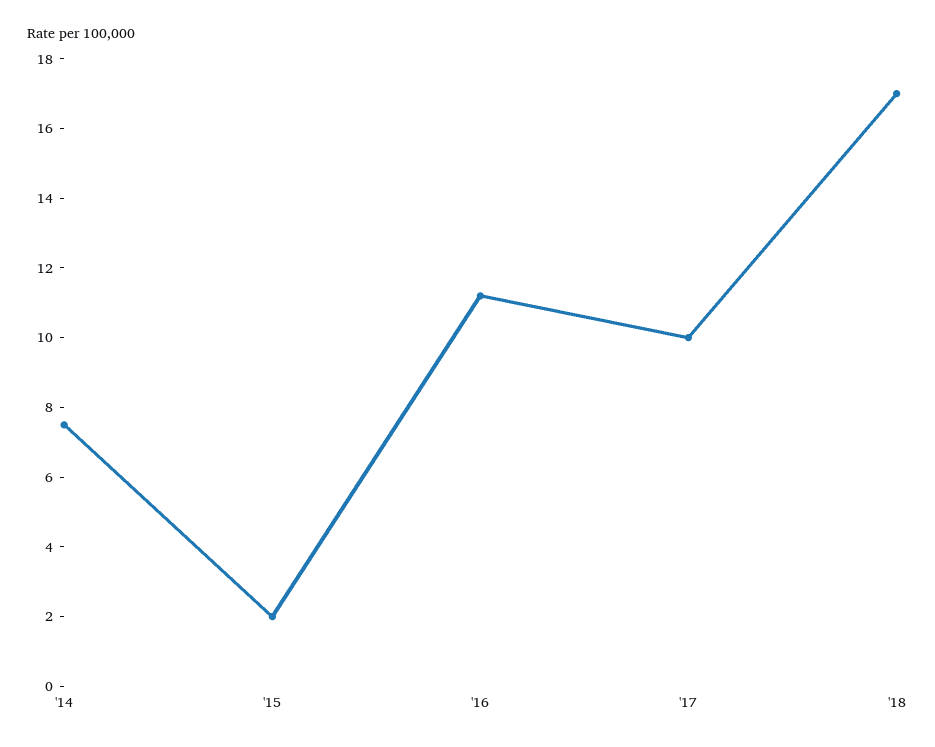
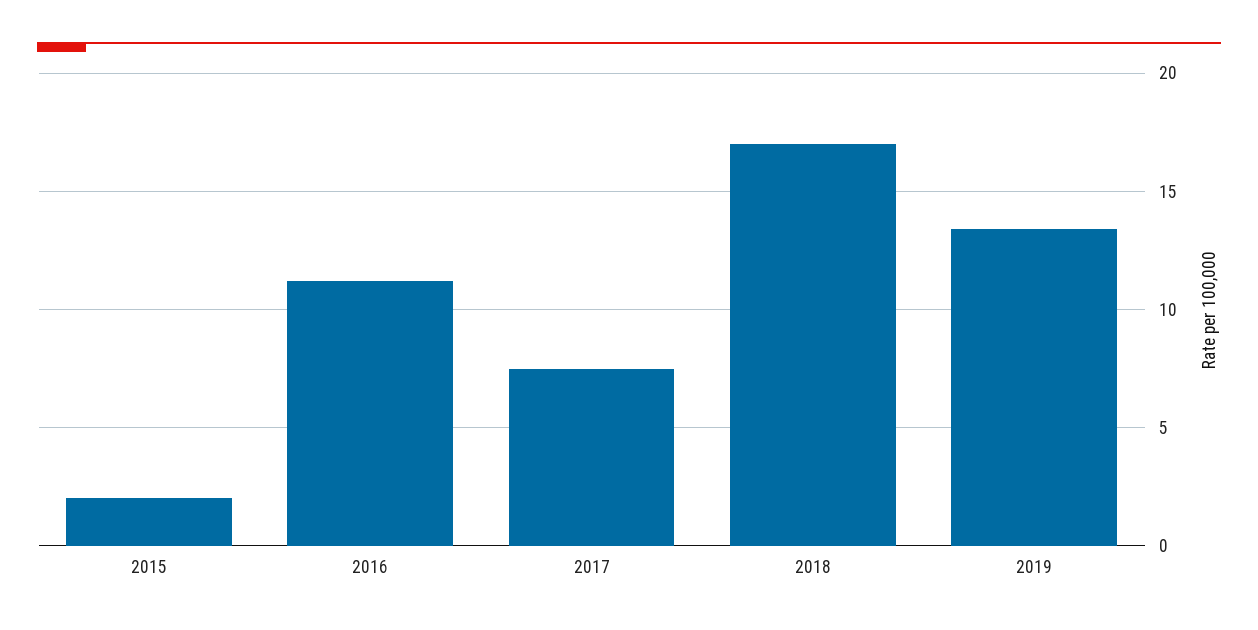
'14: 7.5 -> none
'17: 10 -> 7.5
2019: none -> 13.5

